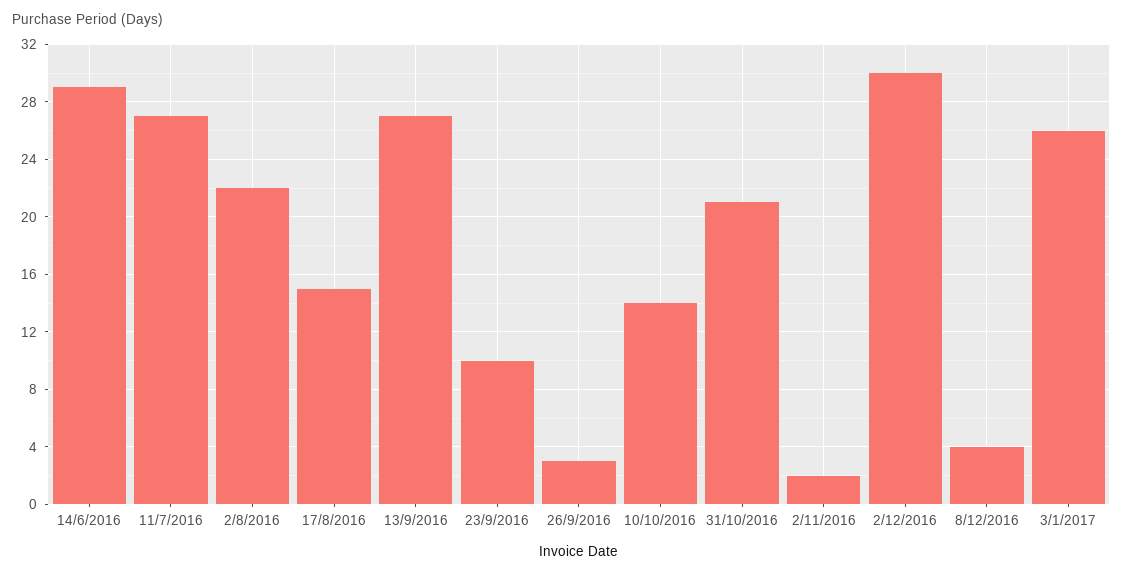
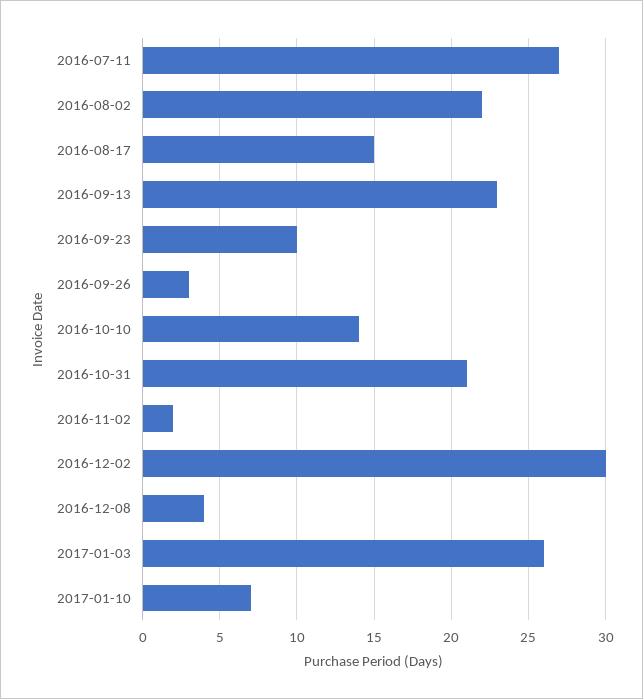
14/6/2016: 29 -> none
13/9/2016: 27 -> 23
2017-01-10: none -> 7

